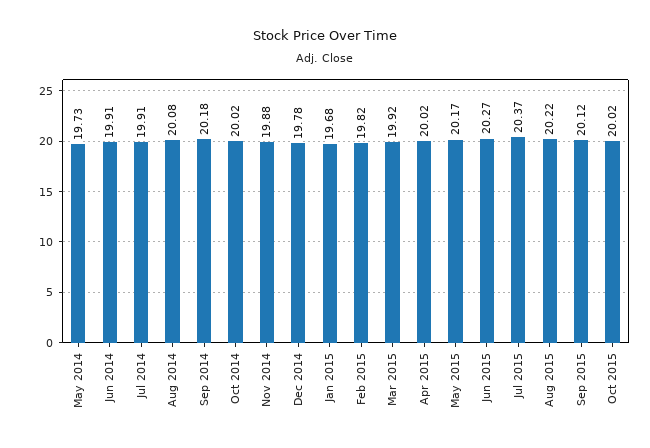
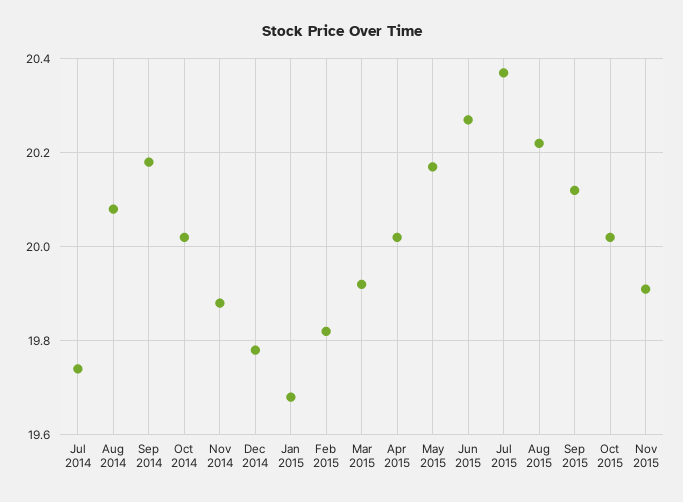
May 2014: 19.73 -> none
Jun 2014: 19.91 -> none
Jul 2014: 19.91 -> 19.75
Nov 2015: none -> 19.9

